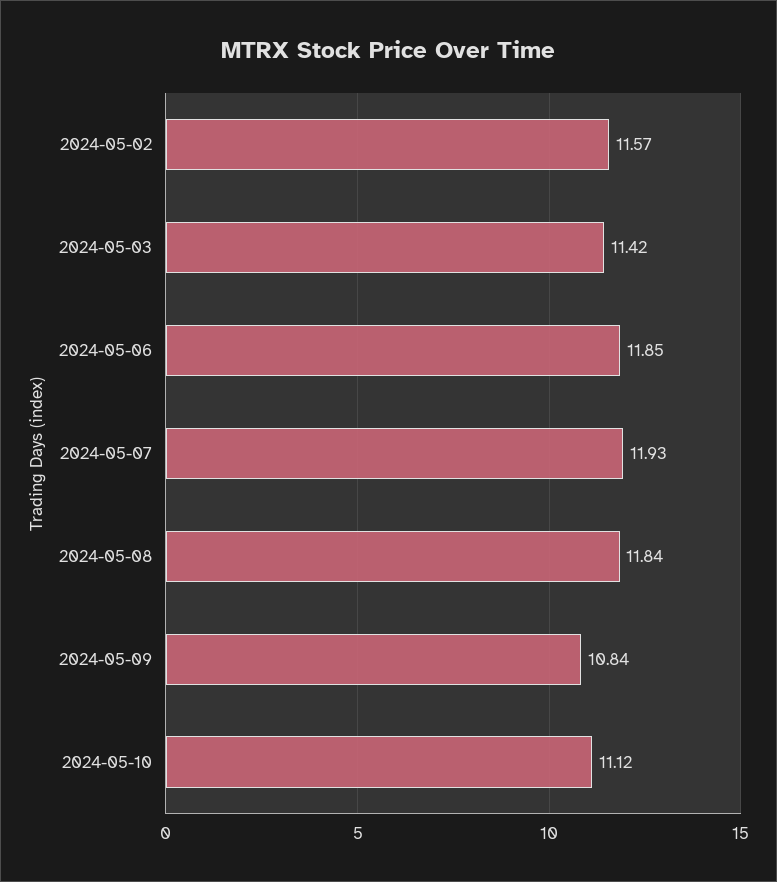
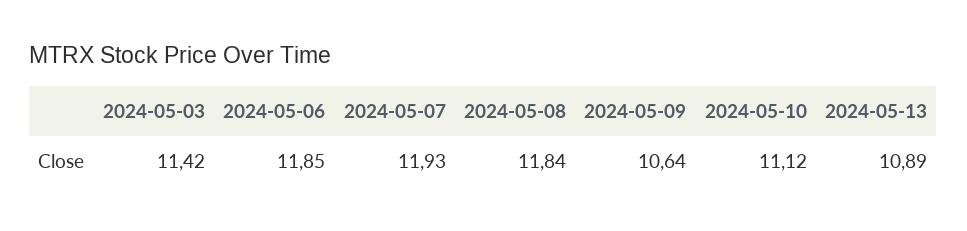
2024-05-02: 11.57 -> none
2024-05-09: 10.84 -> 10.64
2024-05-13: none -> 10.89

